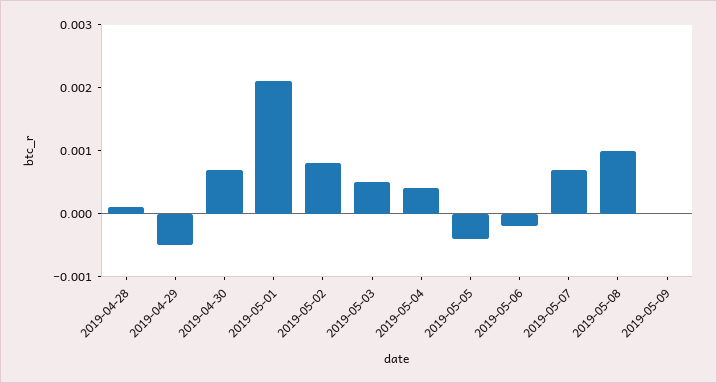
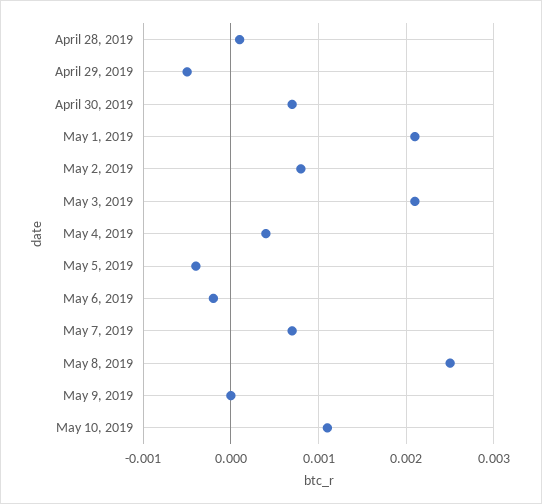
2019-05-03: 0.0005 -> 0.0021
2019-05-08: 0.001 -> 0.0025
May 10, 2019: none -> 0.0011

